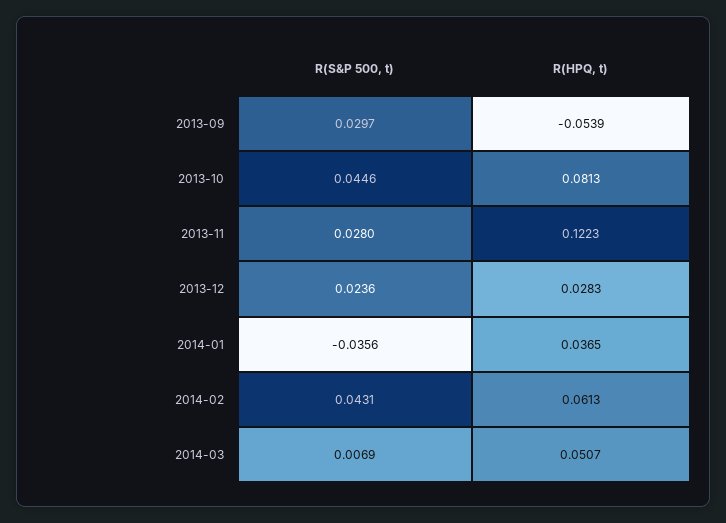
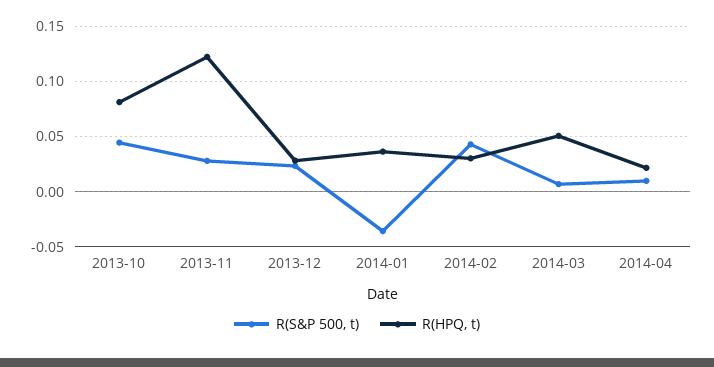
R(S&P 500, t), 2013-09: 0.0297 -> none
R(HPQ, t), 2013-09: -0.0539 -> none
R(HPQ, t), 2014-02: 0.0613 -> 0.03
R(S&P 500, t), 2014-04: none -> 0.01
R(HPQ, t), 2014-04: none -> 0.02

